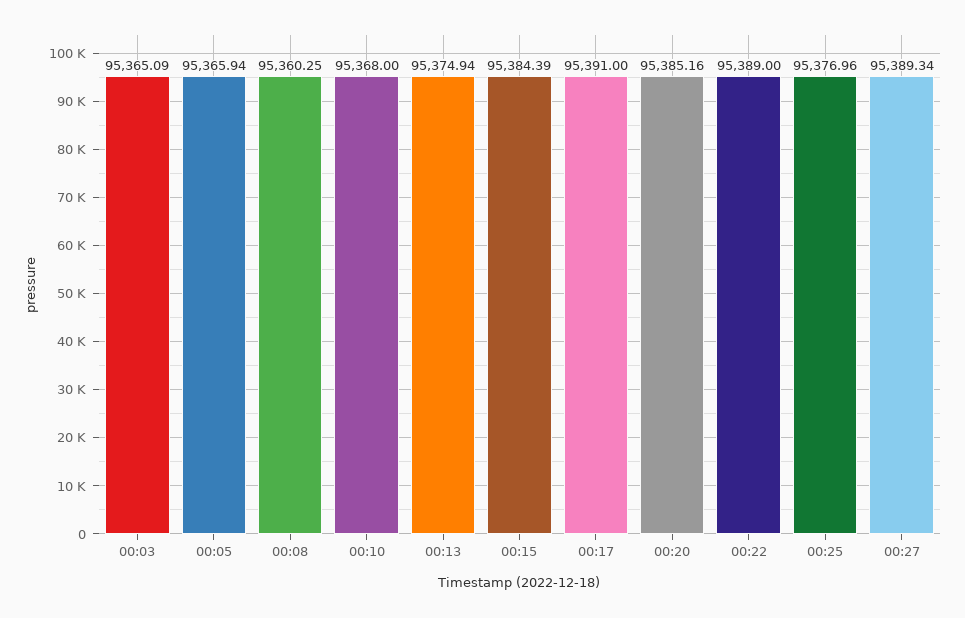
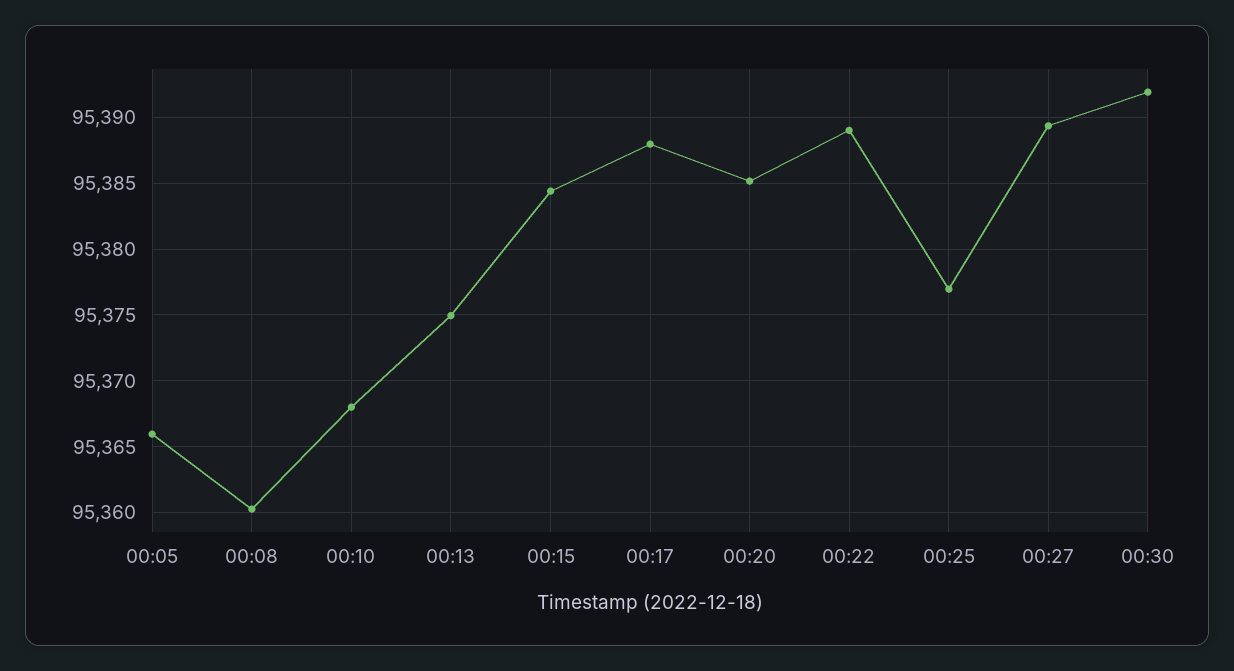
00:03: 95365.09 -> none
00:17: 95391 -> 95388
00:30: none -> 95392

